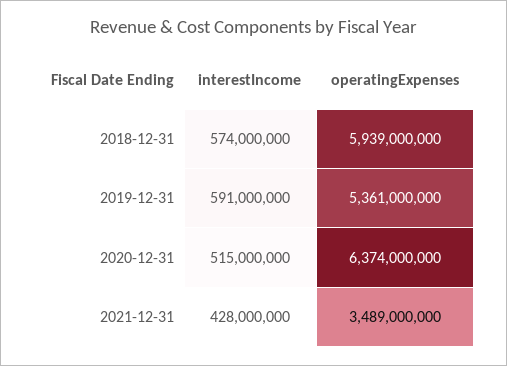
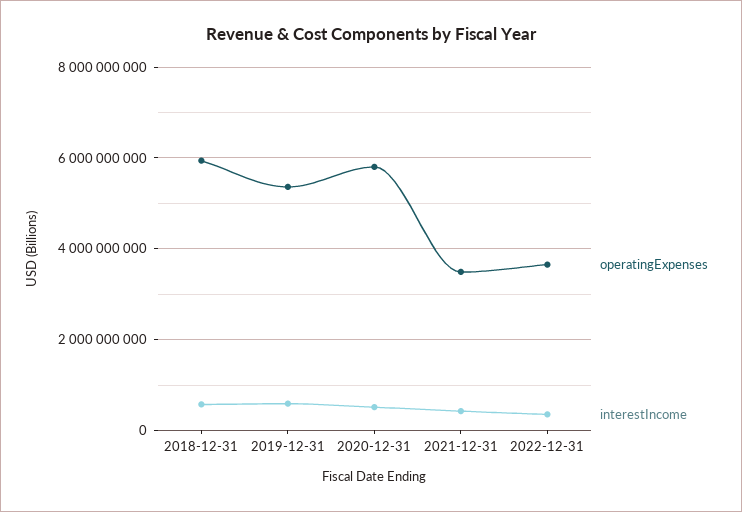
operatingExpenses, 2020-12-31: 6374000000 -> 5800000000
operatingExpenses, 2022-12-31: none -> 3600000000
interestIncome, 2022-12-31: none -> 400000000

